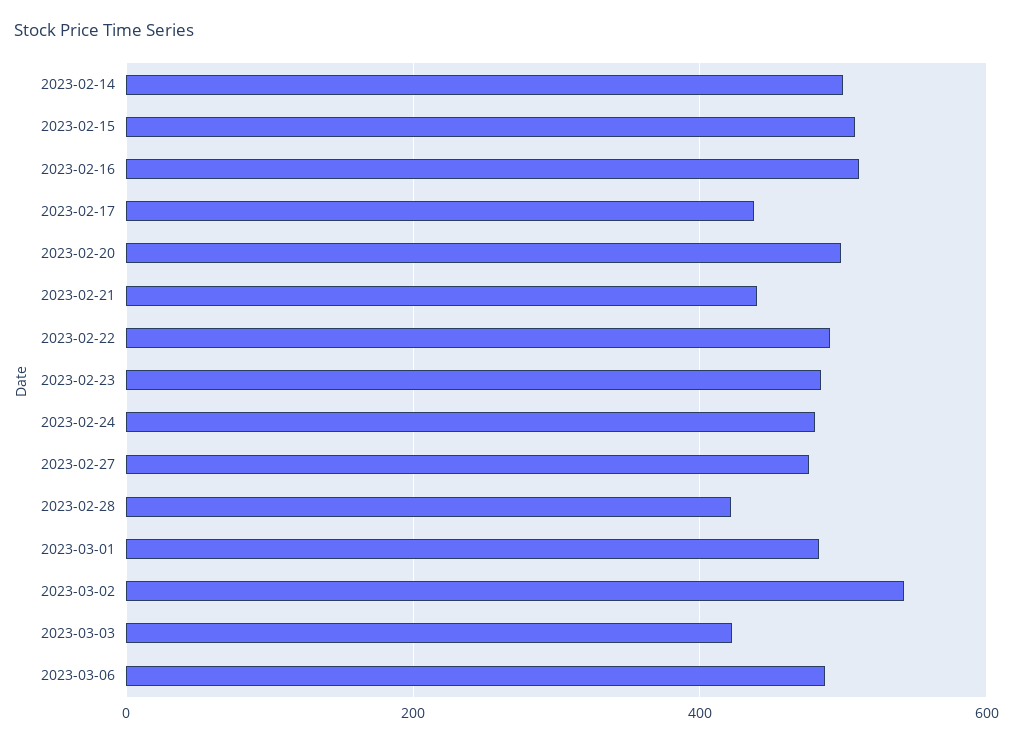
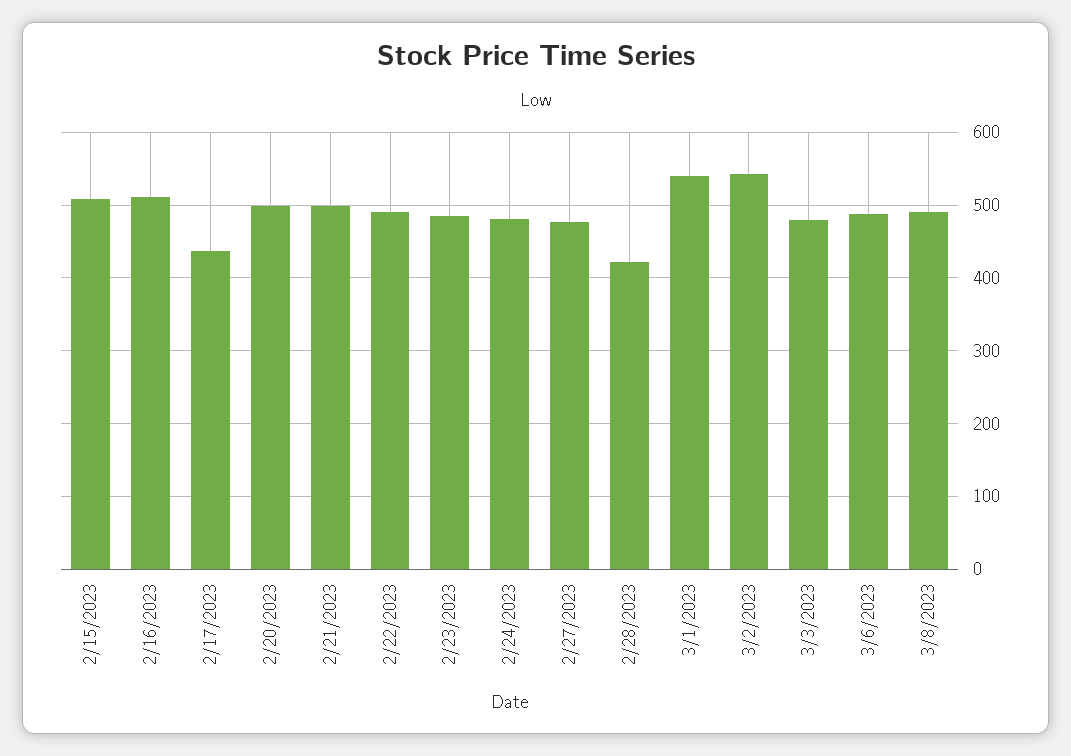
2023-02-14: 500 -> none
2023-02-21: 440 -> 500
2023-03-01: 480 -> 540
2023-03-03: 420 -> 480
3/8/2023: none -> 490

